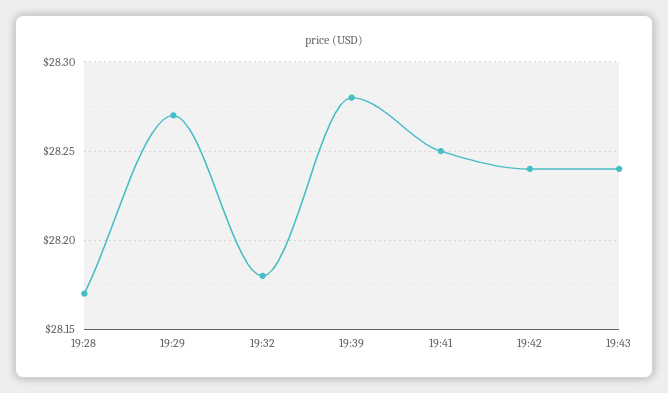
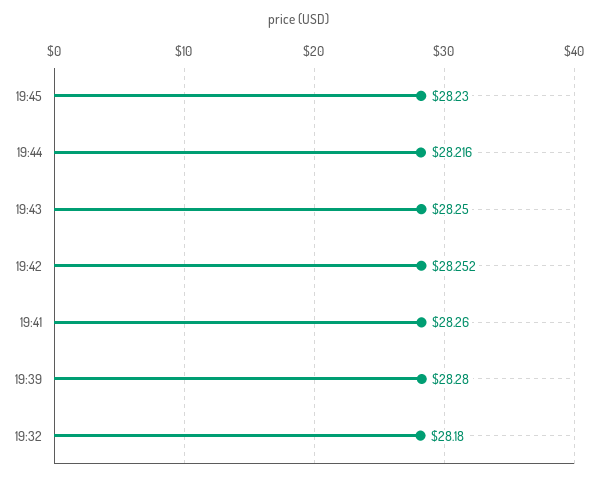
19:28: 28.17 -> none
19:29: 28.27 -> none
19:41: 28.25 -> 28.26
19:42: 28.24 -> 28.252
19:43: 28.24 -> 28.25
19:45: none -> 28.23
19:44: none -> 28.216

